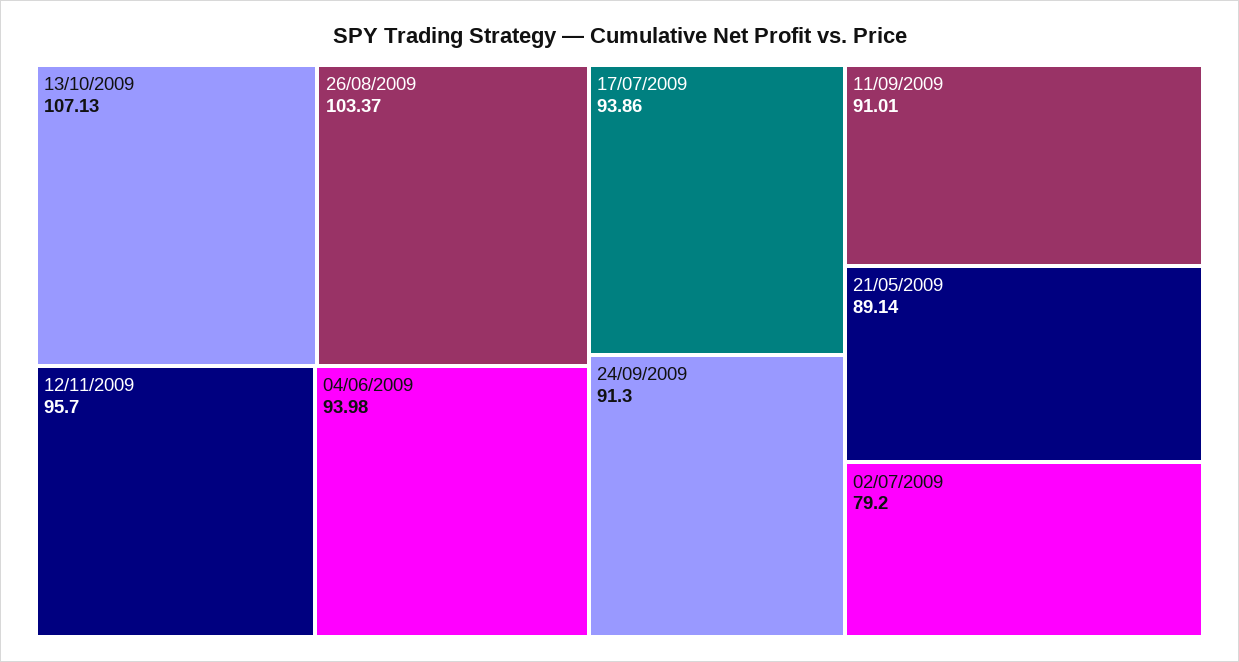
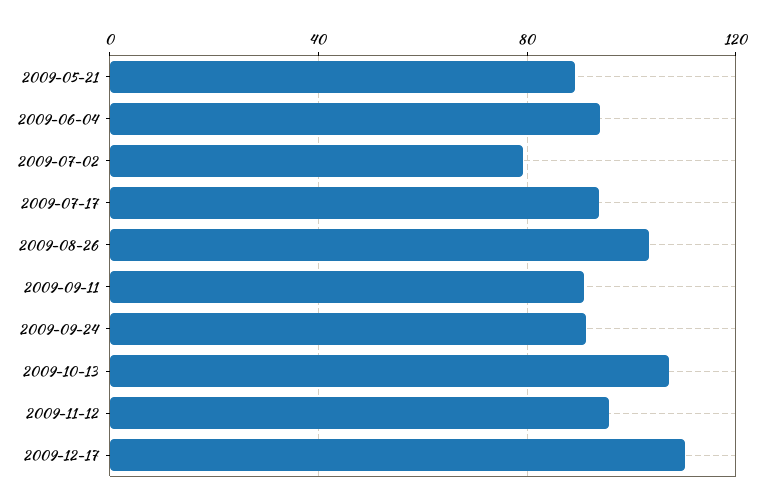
2009-12-17: none -> 110

